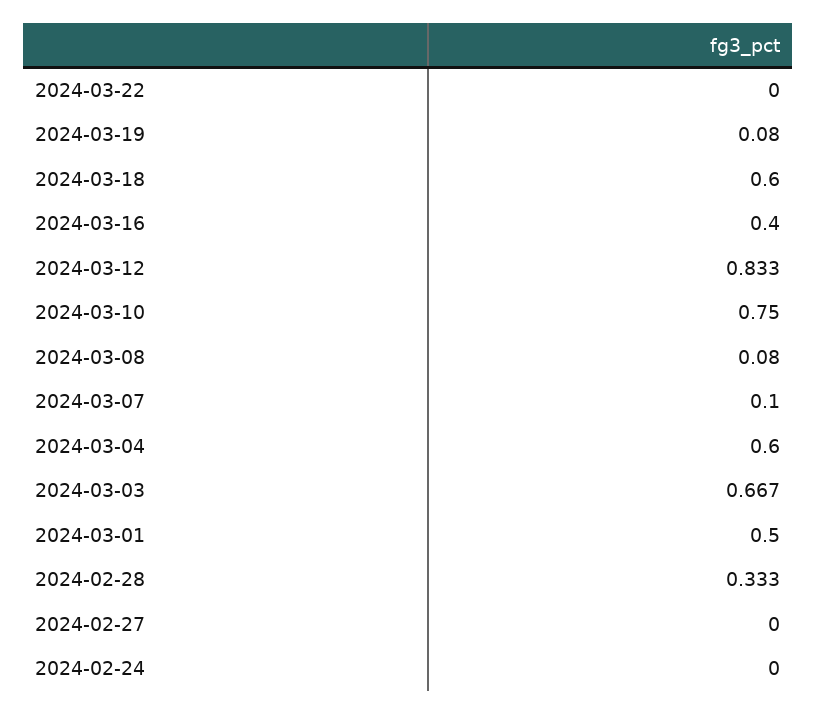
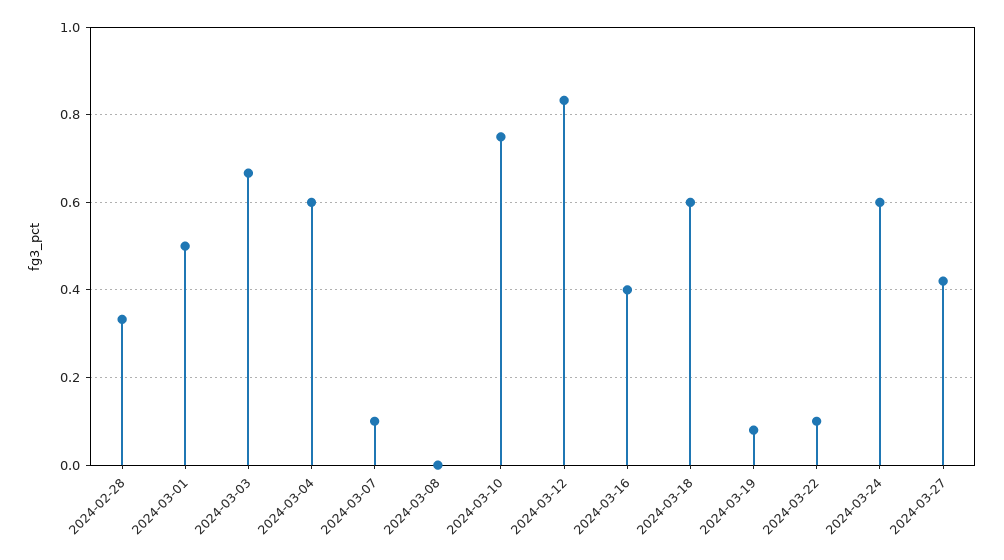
2024-03-22: 0 -> 0.1
2024-03-08: 0.08 -> 0
2024-02-27: 0 -> none
2024-02-24: 0 -> none
2024-03-24: none -> 0.6
2024-03-27: none -> 0.42

